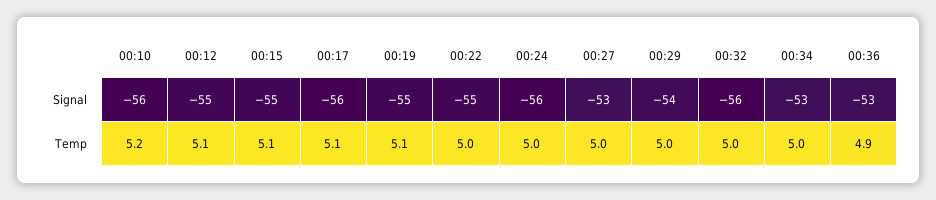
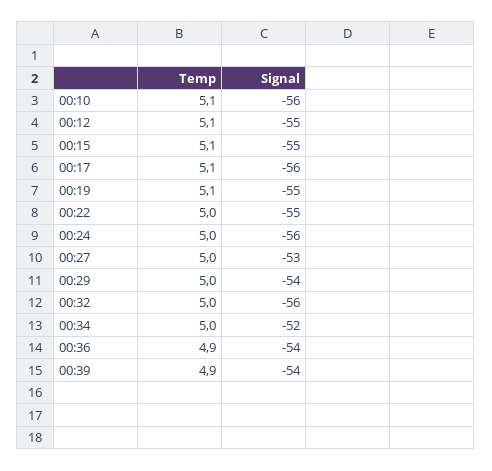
00:34, Signal: -53 -> -52
00:36, Signal: -53 -> -54
00:10, Temp: 5.2 -> 5.1
00:39, Temp: none -> 4.9
00:39, Signal: none -> -54

